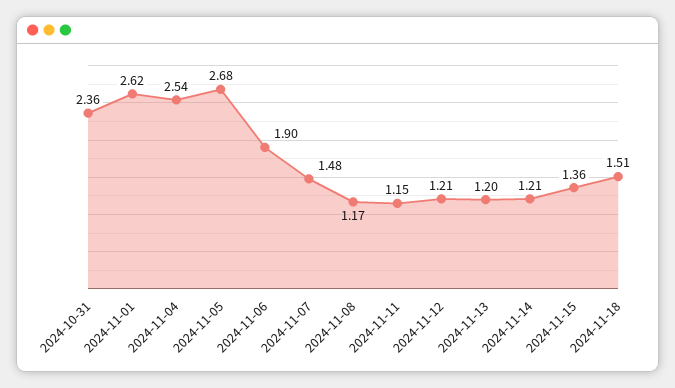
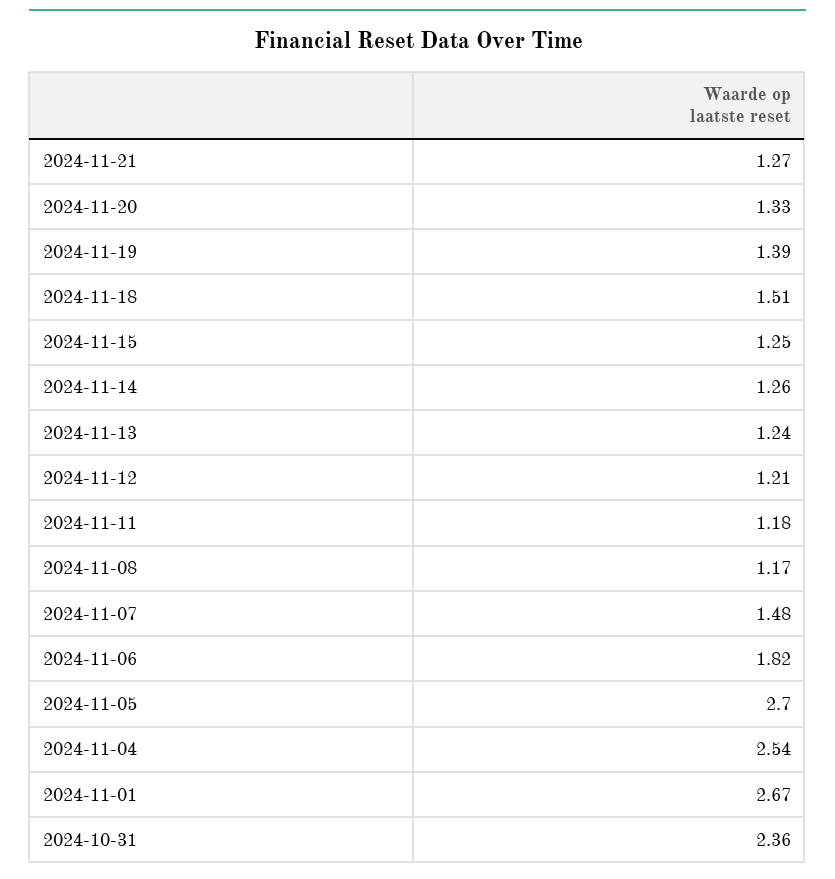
2024-11-01: 2.62 -> 2.67
2024-11-05: 2.68 -> 2.7
2024-11-06: 1.9 -> 1.82
2024-11-11: 1.15 -> 1.18
2024-11-13: 1.2 -> 1.24
2024-11-14: 1.21 -> 1.26
2024-11-15: 1.36 -> 1.25
2024-11-21: none -> 1.27
2024-11-20: none -> 1.33
2024-11-19: none -> 1.39

